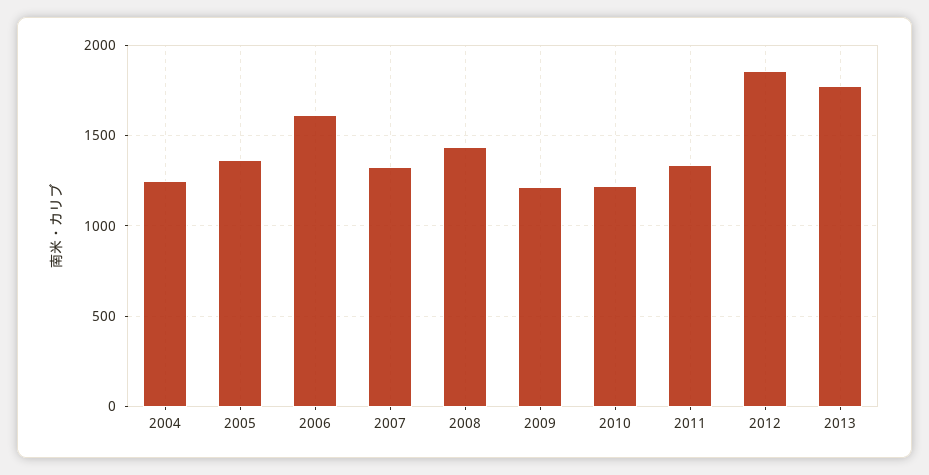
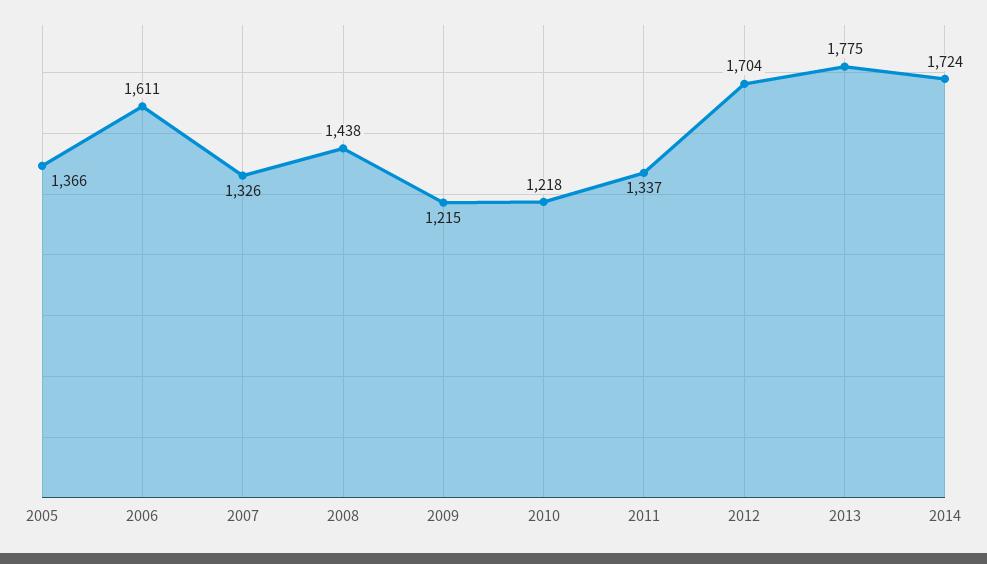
2004: 1250 -> none
2012: 1850 -> 1704
2014: none -> 1724

